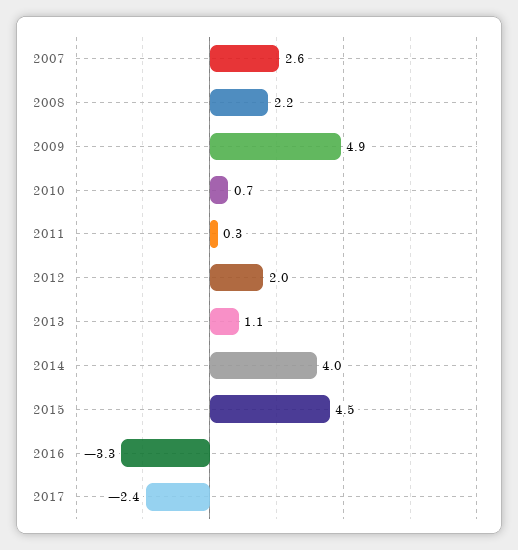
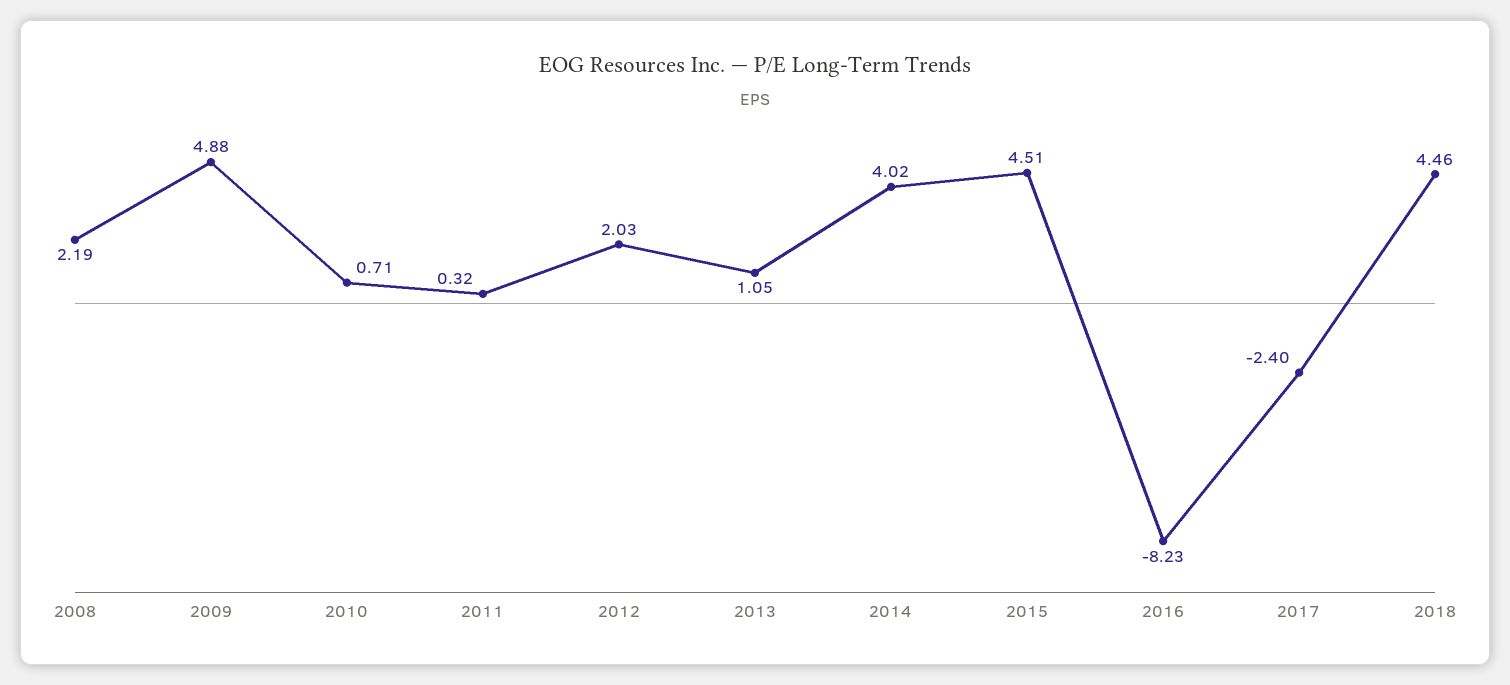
2007: 2.6 -> none
2016: -3.3 -> -8.23
2018: none -> 4.46

